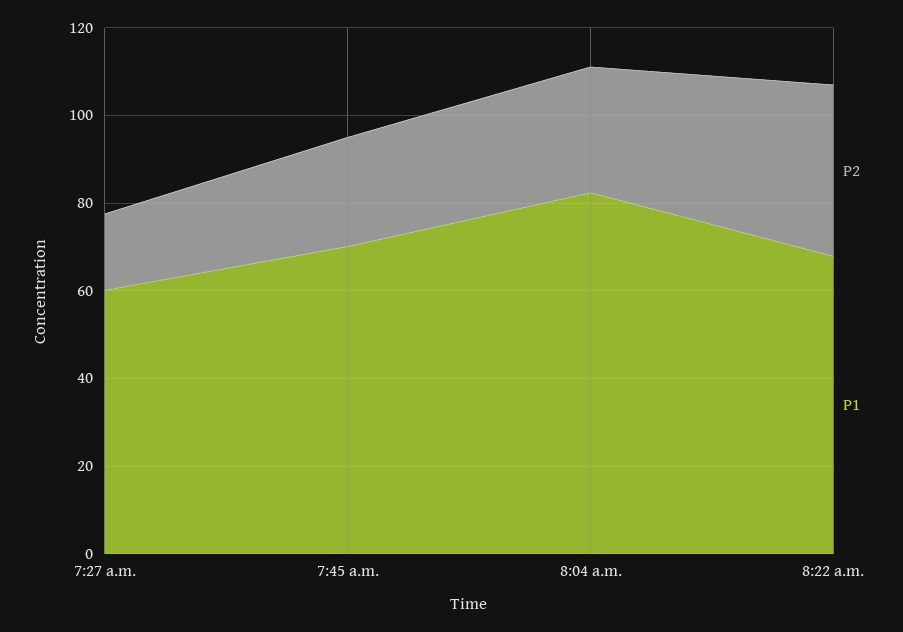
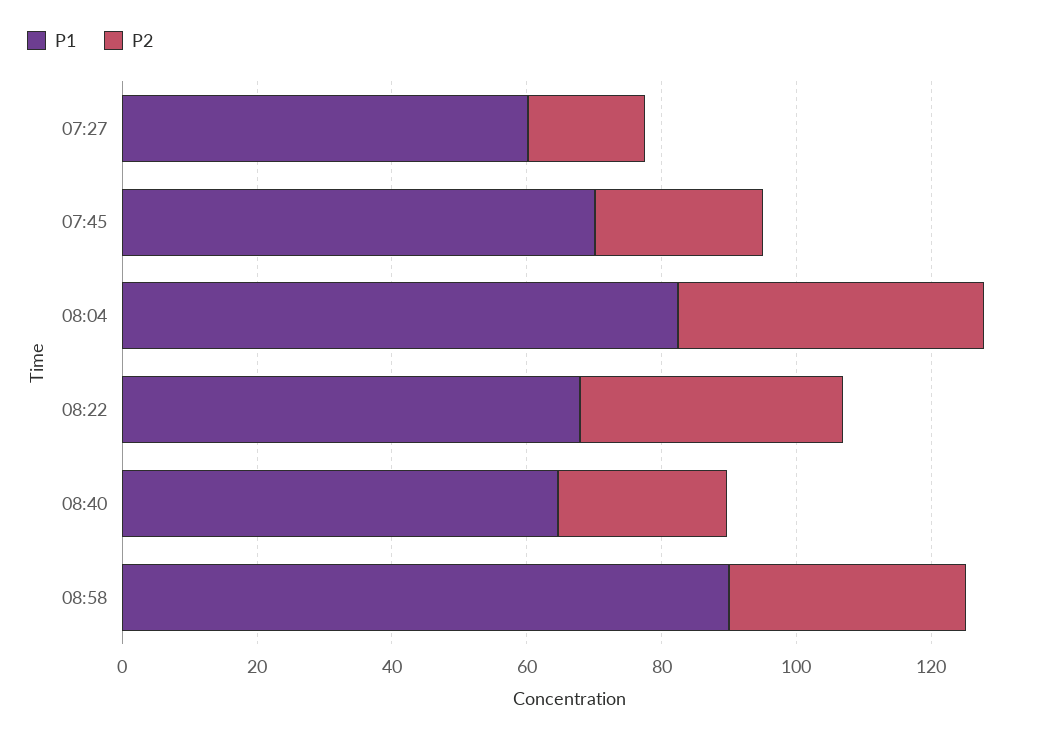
P2, 8:04 a.m.: 30 -> 45
P1, 08:40: none -> 65
P2, 08:40: none -> 25
P1, 08:58: none -> 90
P2, 08:58: none -> 35

